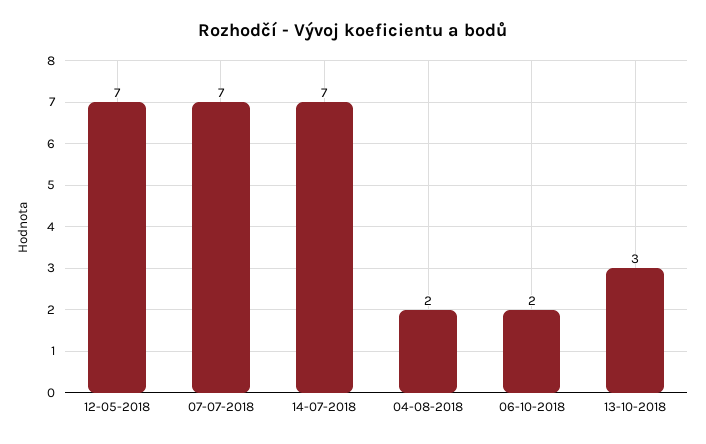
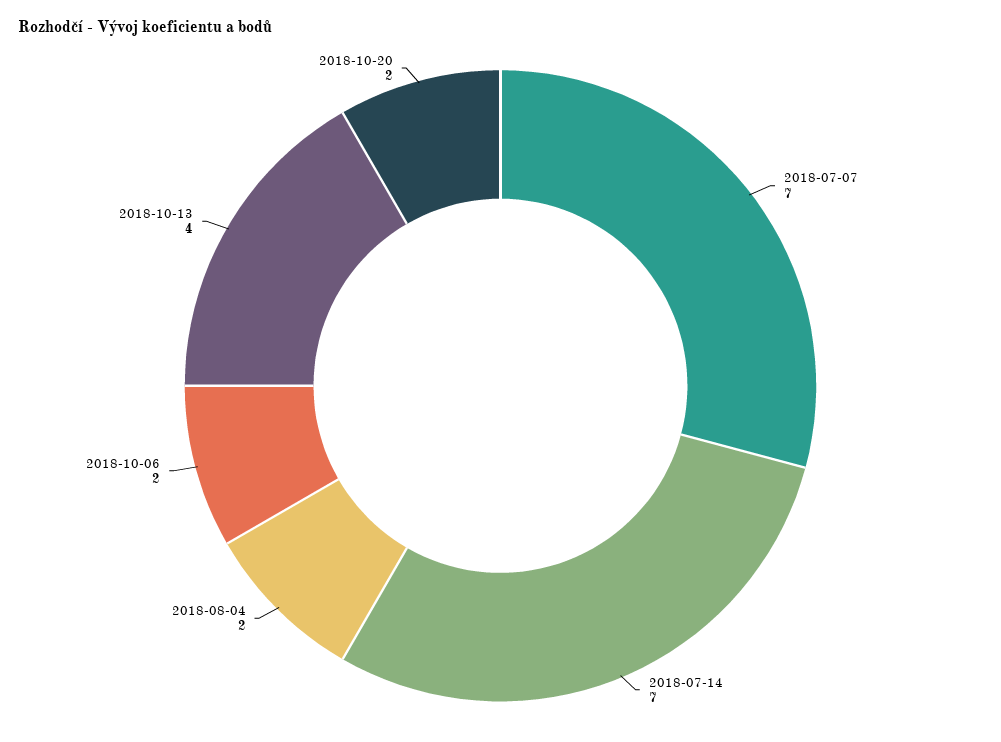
12-05-2018: 7 -> none
13-10-2018: 3 -> 4
2018-10-20: none -> 2

